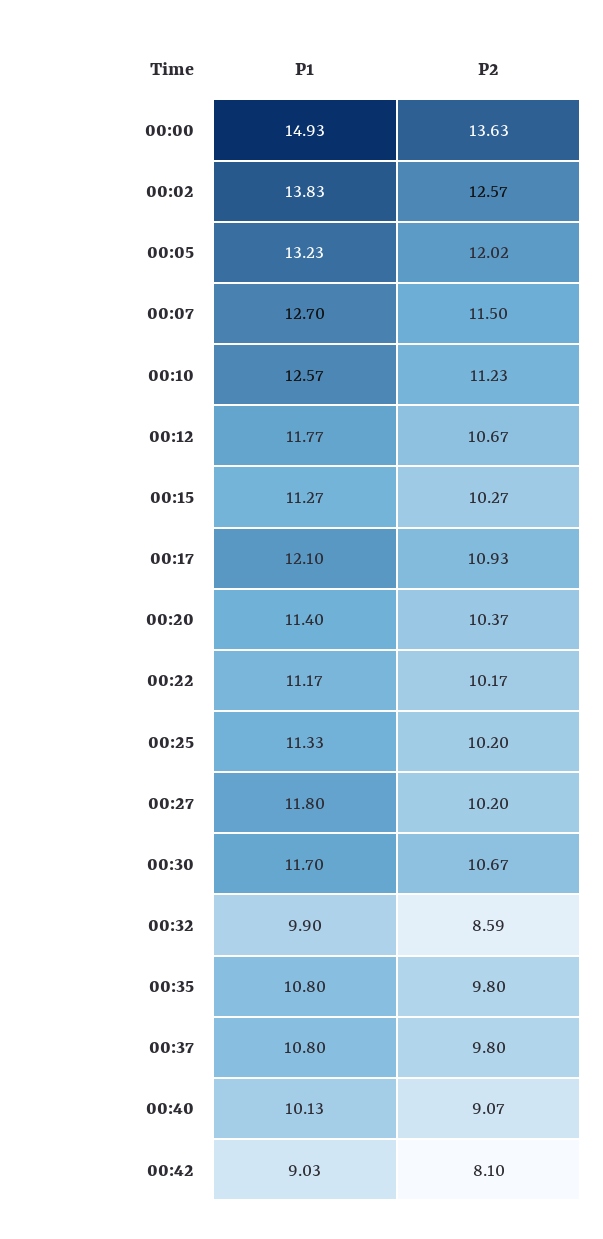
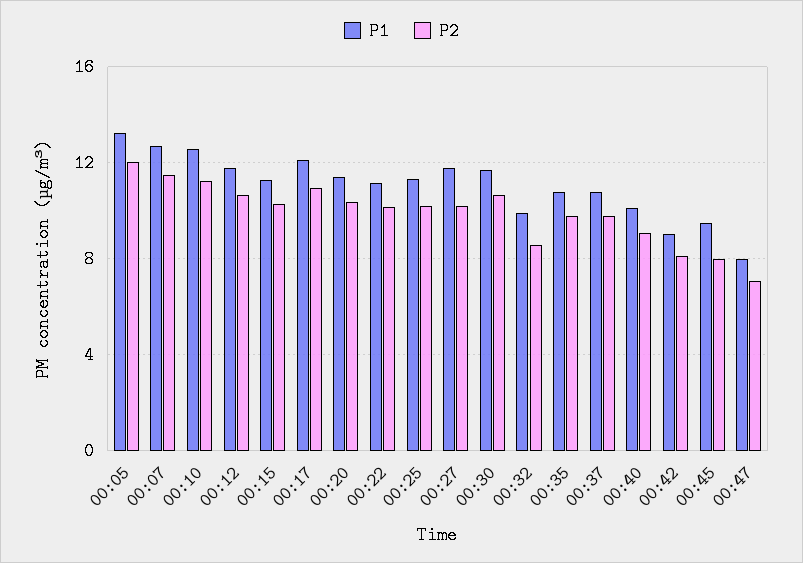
P1, 00:00: 14.93 -> none
P2, 00:00: 13.63 -> none
P1, 00:02: 13.83 -> none
P2, 00:02: 12.57 -> none
P1, 00:45: none -> 9.5
P2, 00:45: none -> 8
P1, 00:47: none -> 8
P2, 00:47: none -> 7

